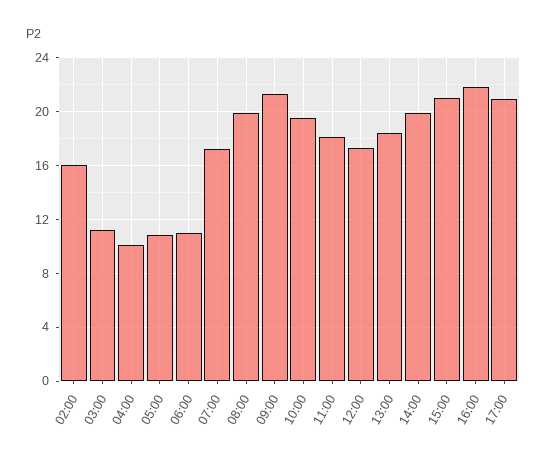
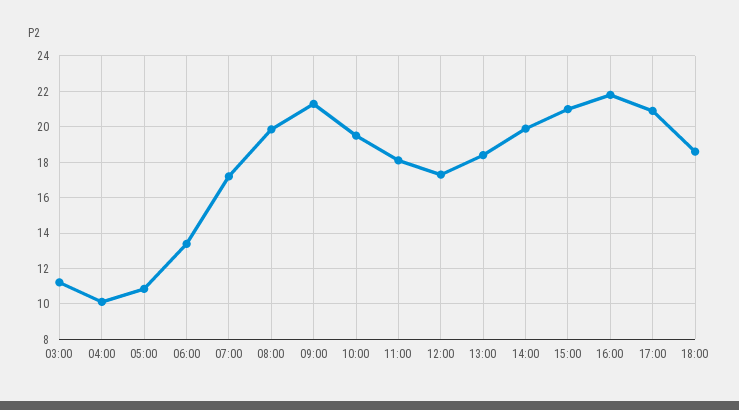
02:00: 16 -> none
06:00: 11 -> 13.5
18:00: none -> 18.5

